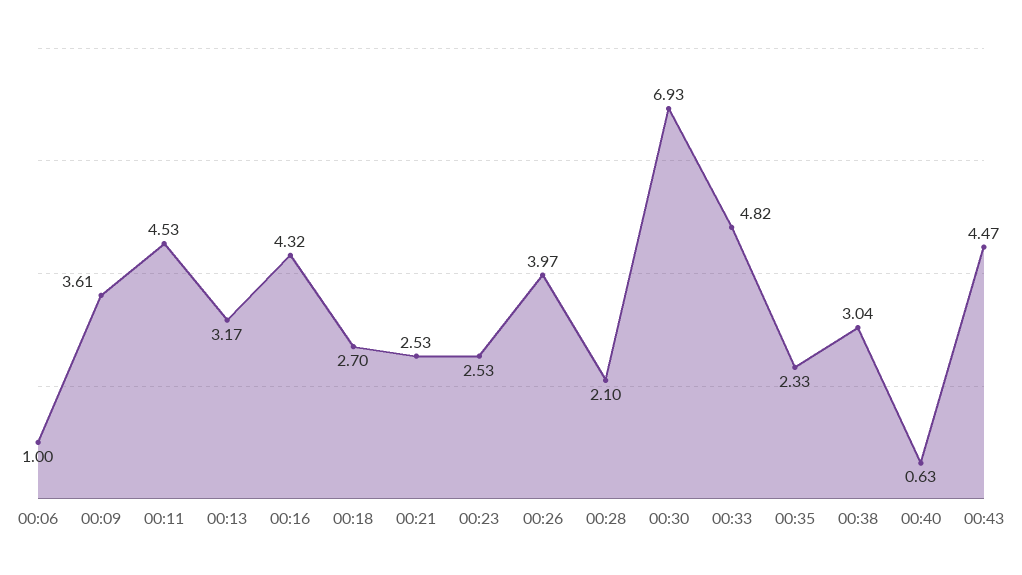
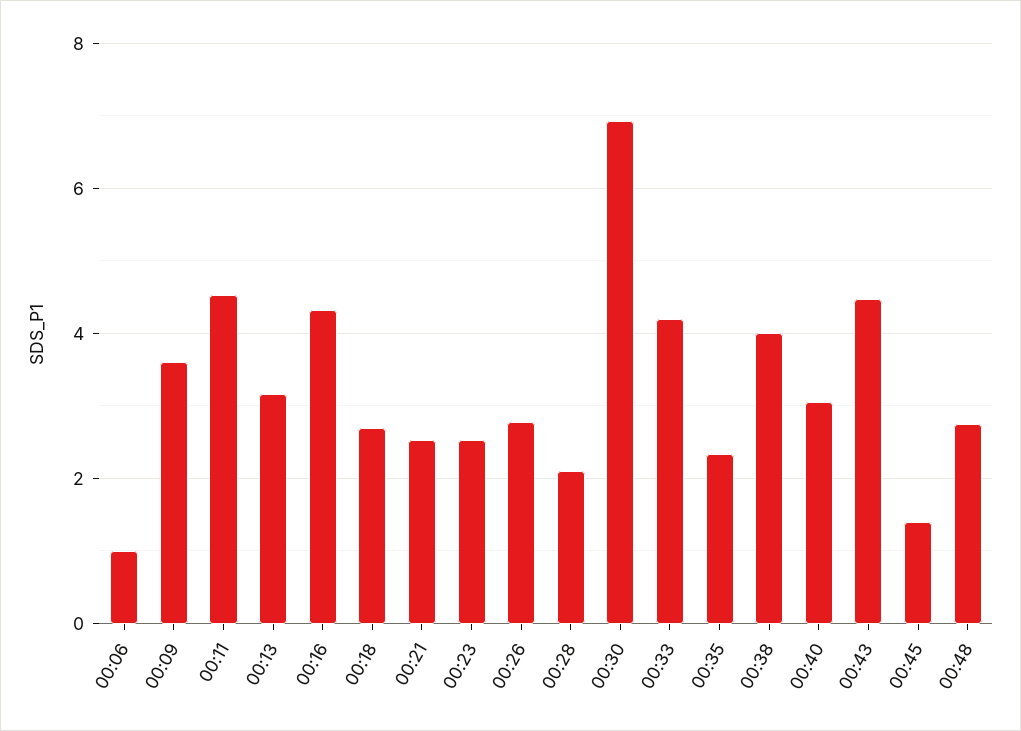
00:26: 3.97 -> 2.8
00:33: 4.82 -> 4.2
00:38: 3.04 -> 4
00:40: 0.63 -> 3
00:45: none -> 1.4
00:48: none -> 2.8

